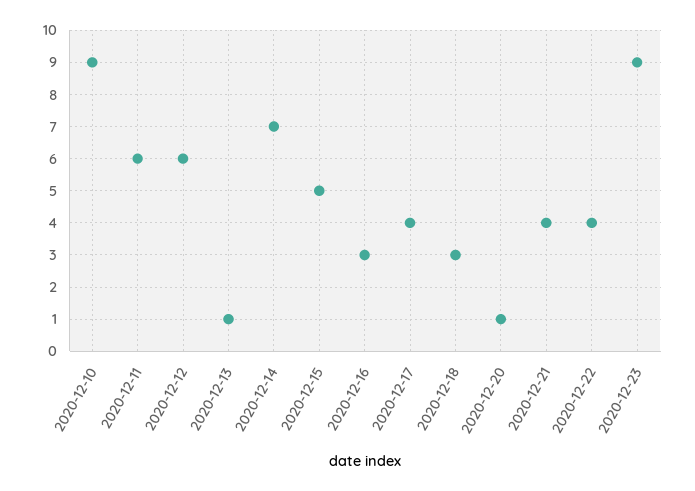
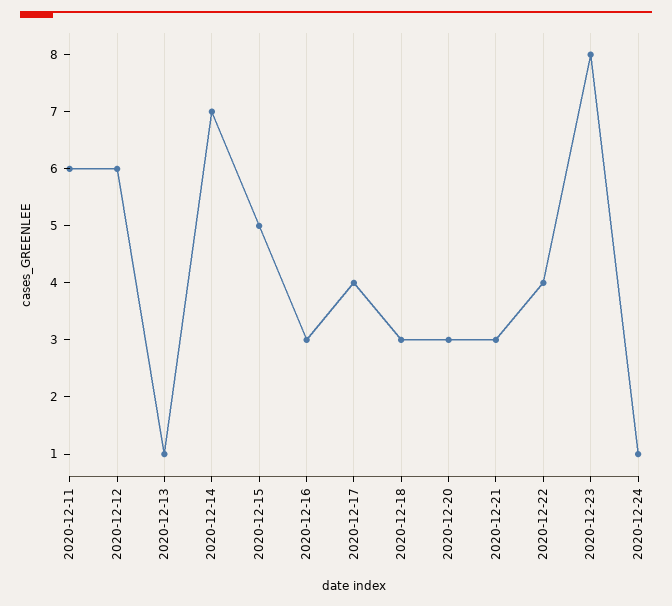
2020-12-10: 9 -> none
2020-12-20: 1 -> 3
2020-12-21: 4 -> 3
2020-12-23: 9 -> 8
2020-12-24: none -> 1

